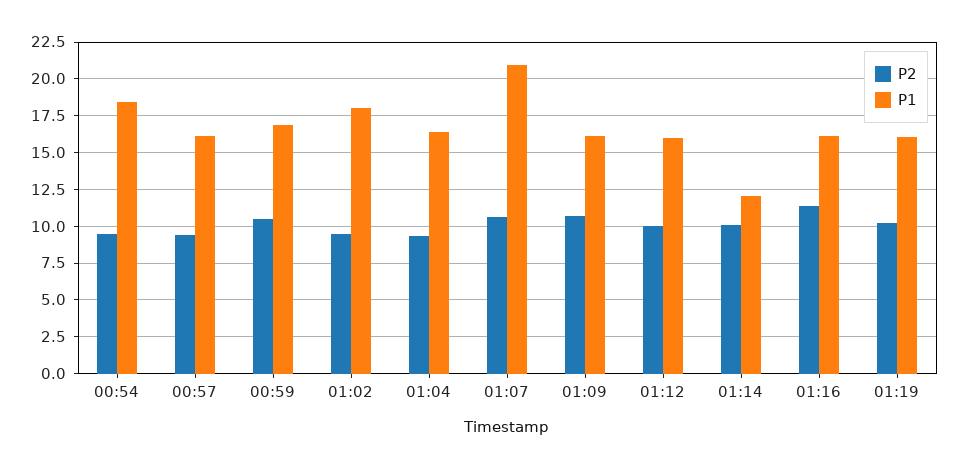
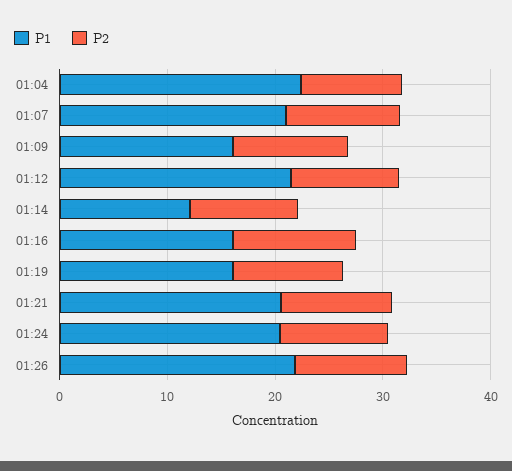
P2, 00:54: 9.5 -> none
P1, 00:54: 18.5 -> none
P2, 00:57: 9.5 -> none
P1, 00:57: 16 -> none
P2, 00:59: 10.5 -> none
P1, 00:59: 17 -> none
P2, 01:02: 9.5 -> none
P1, 01:02: 18 -> none
P1, 01:04: 16.5 -> 22
P1, 01:12: 16 -> 22
P1, 01:21: none -> 20
P2, 01:21: none -> 10
P1, 01:24: none -> 20
P2, 01:24: none -> 10
P1, 01:26: none -> 22
P2, 01:26: none -> 10

